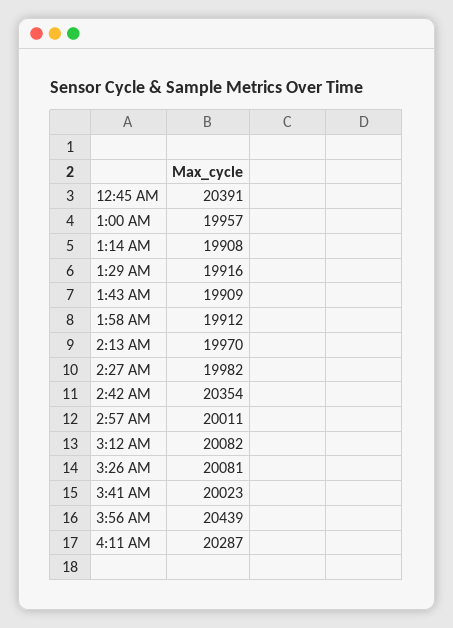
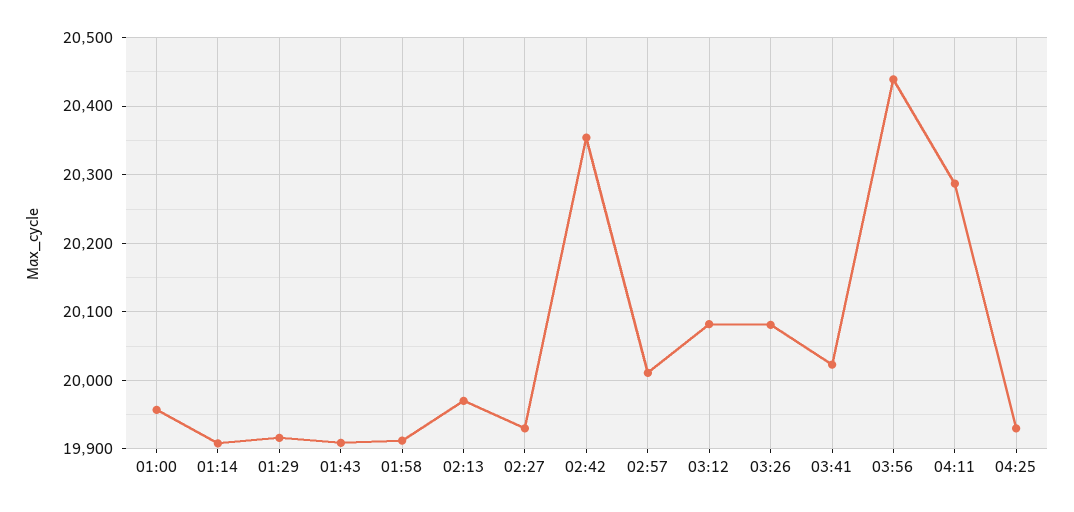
12:45 AM: 20391 -> none
2:27 AM: 19982 -> 19930
04:25: none -> 19930

